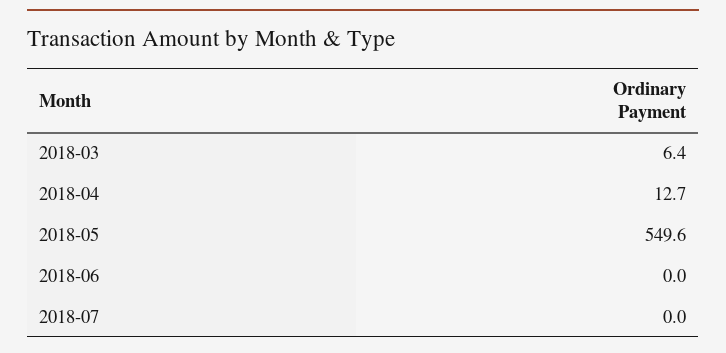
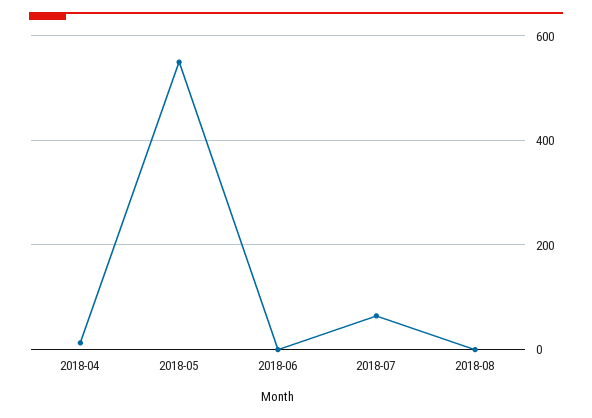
2018-03: 6.4 -> none
2018-07: 0 -> 60
2018-08: none -> 0

